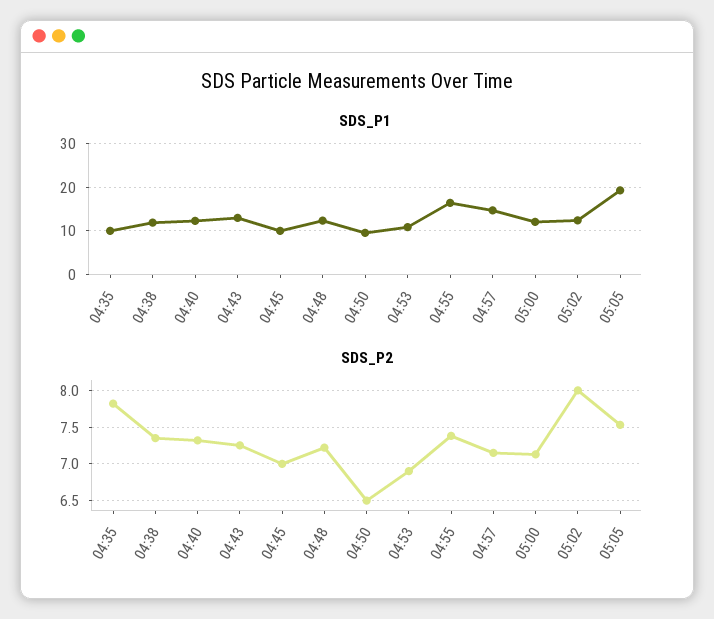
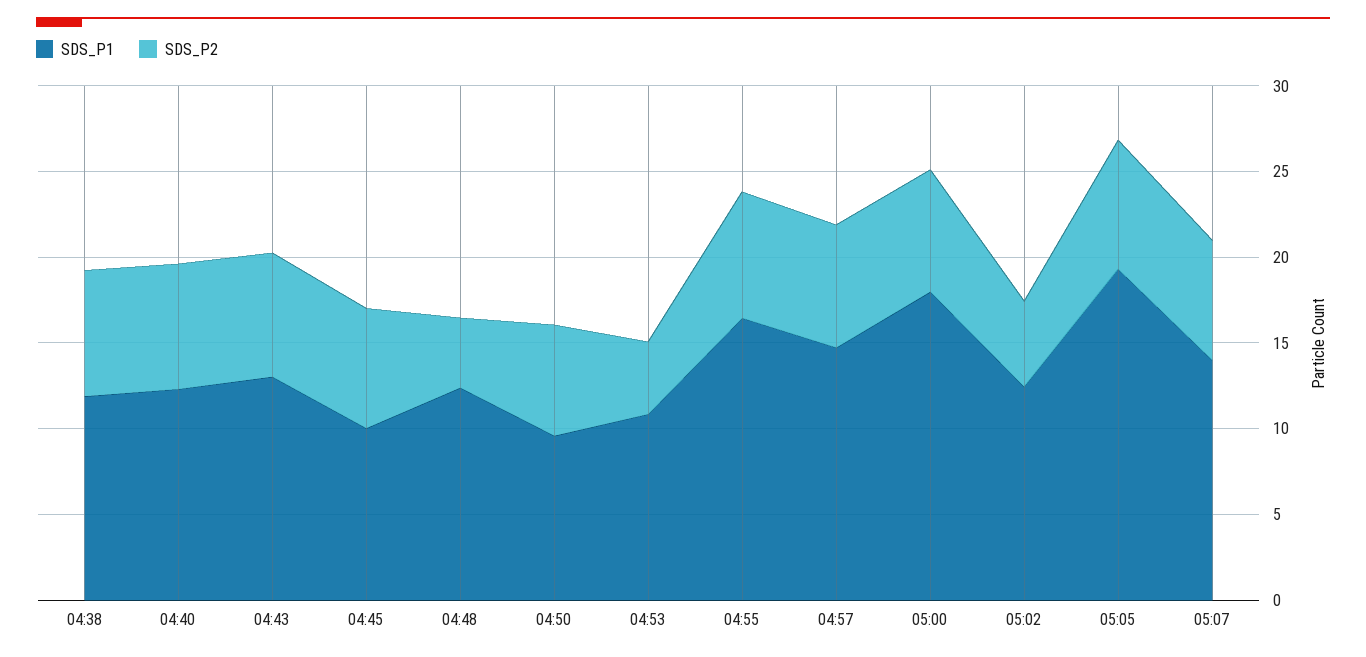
SDS_P1, 04:35: 10 -> none
SDS_P1, 05:00: 12 -> 18
SDS_P2, 04:35: 7.8 -> none
SDS_P2, 04:48: 7.2 -> 4
SDS_P2, 04:53: 6.9 -> 4
SDS_P2, 05:02: 8 -> 5
SDS_P1, 05:07: none -> 14
SDS_P2, 05:07: none -> 7

